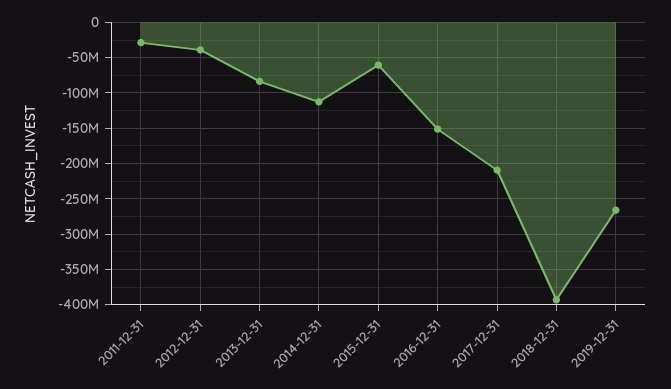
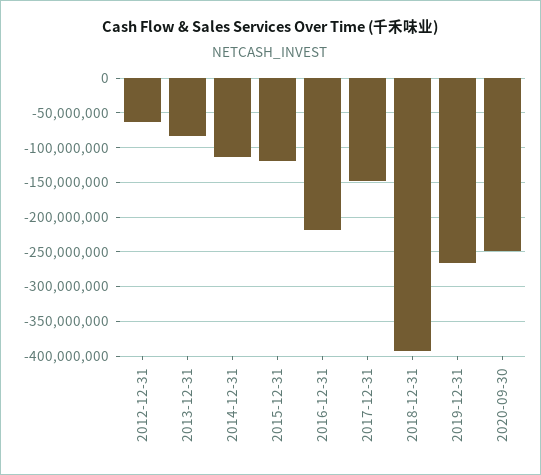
2011-12-31: -30000000 -> none
2012-12-31: -40000000 -> -60000000
2015-12-31: -60000000 -> -120000000
2016-12-31: -150000000 -> -220000000
2017-12-31: -210000000 -> -150000000
2020-09-30: none -> -250000000

